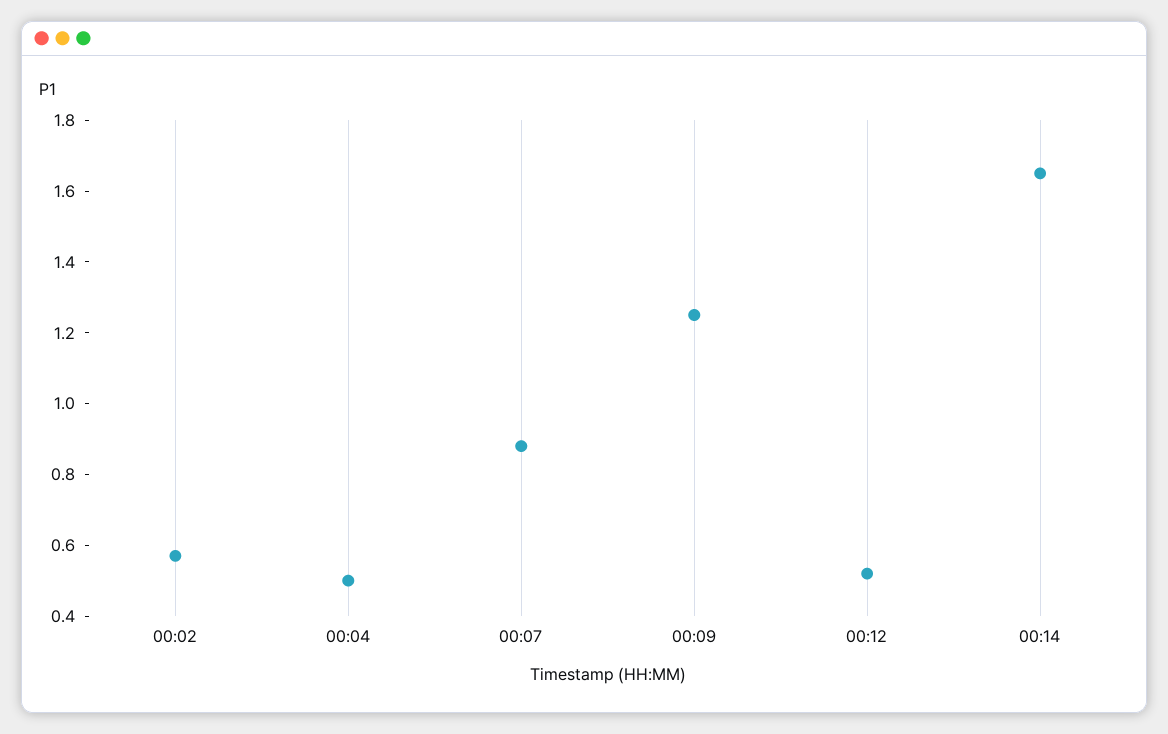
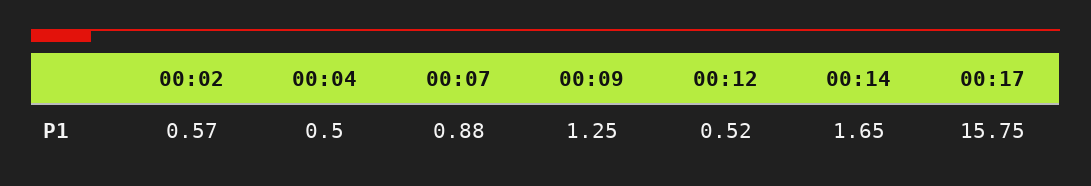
00:17: none -> 15.75

